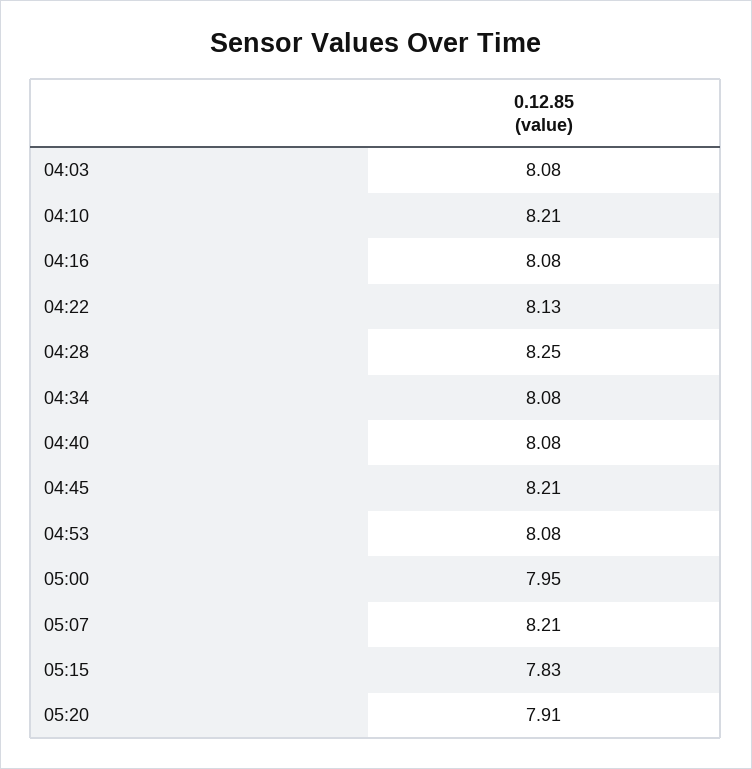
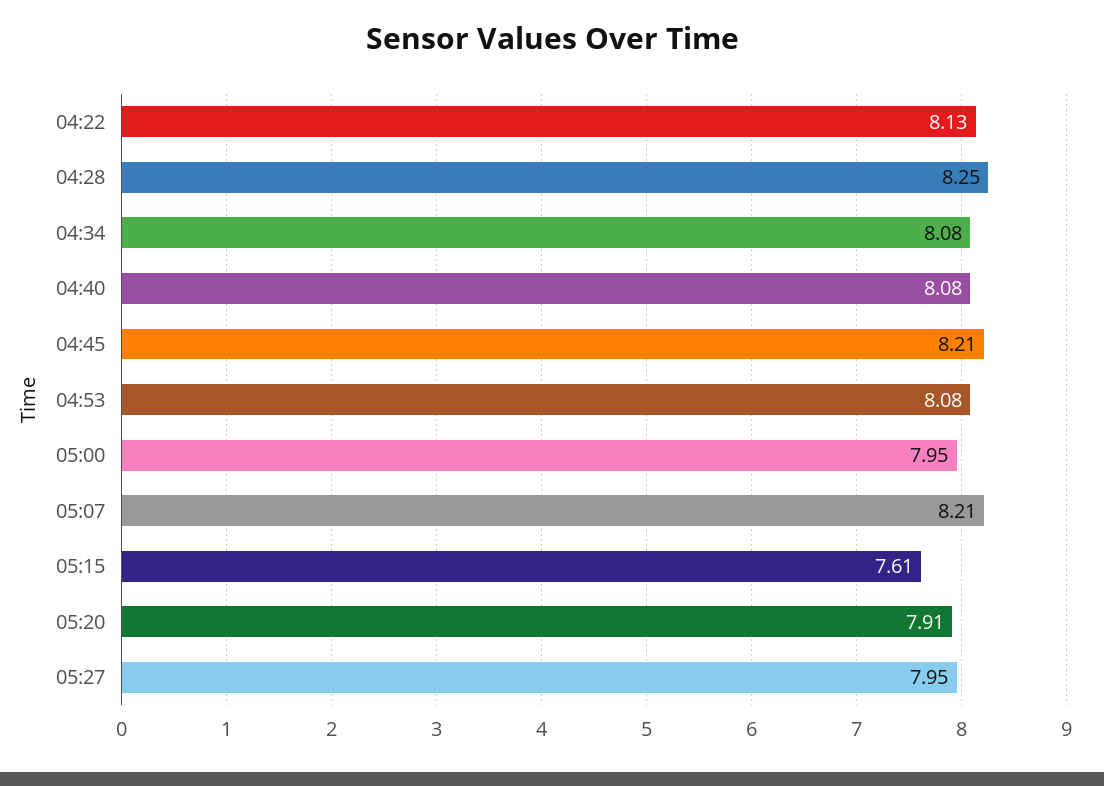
04:03: 8.08 -> none
04:10: 8.21 -> none
04:16: 8.08 -> none
05:15: 7.83 -> 7.61
05:27: none -> 7.95

